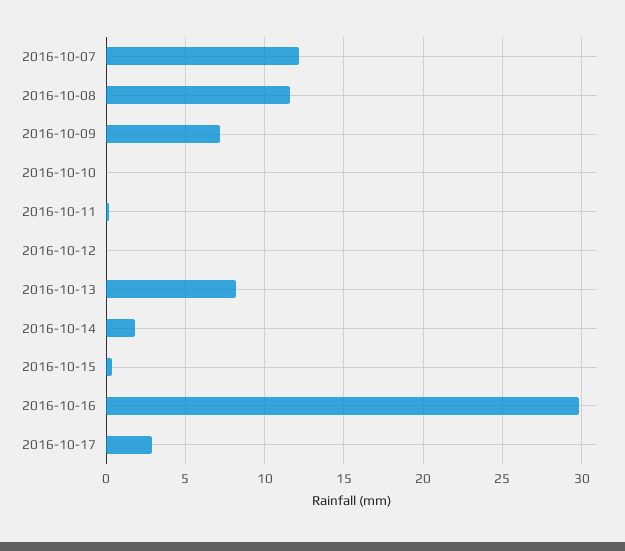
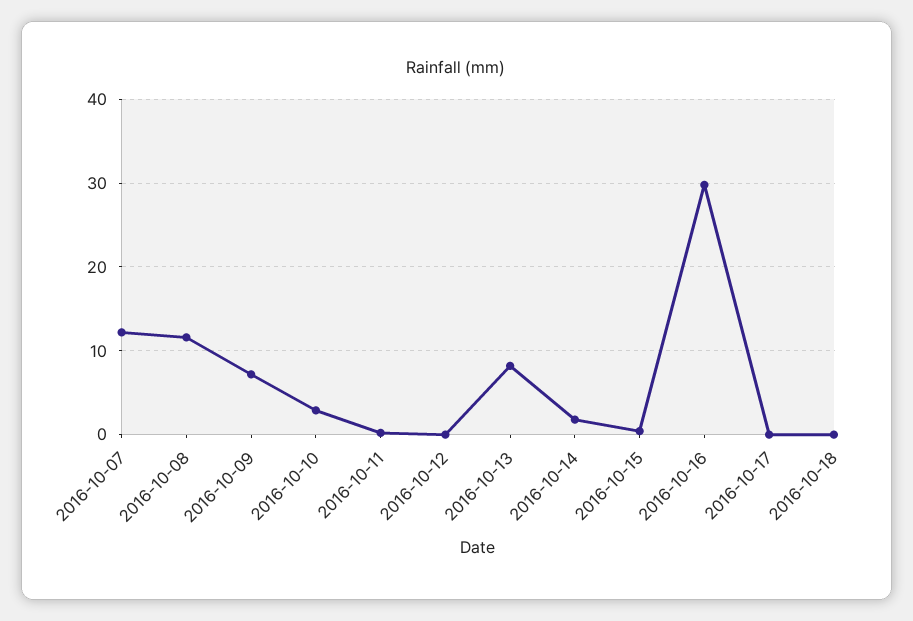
2016-10-10: 0 -> 3
2016-10-17: 3 -> 0
2016-10-18: none -> 0

